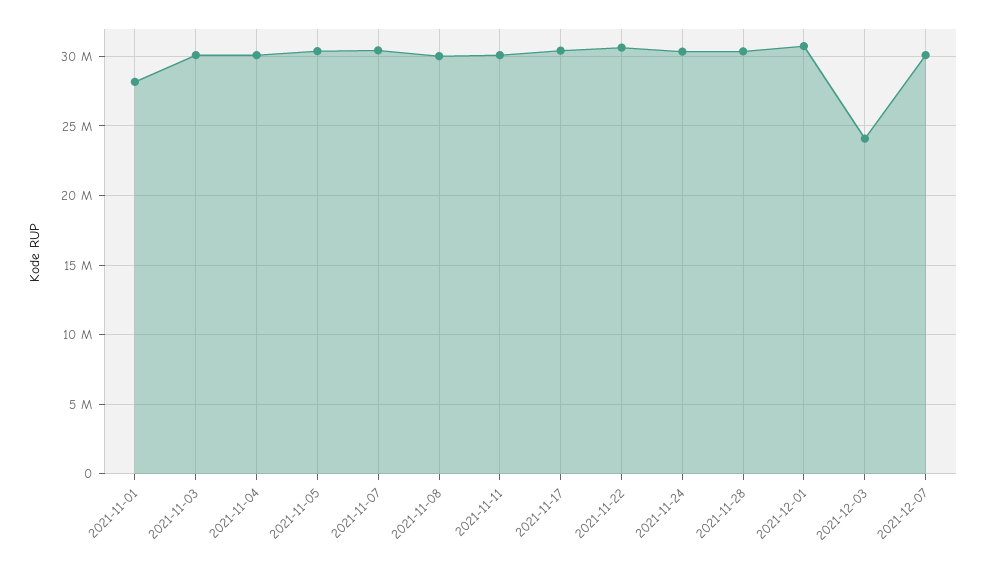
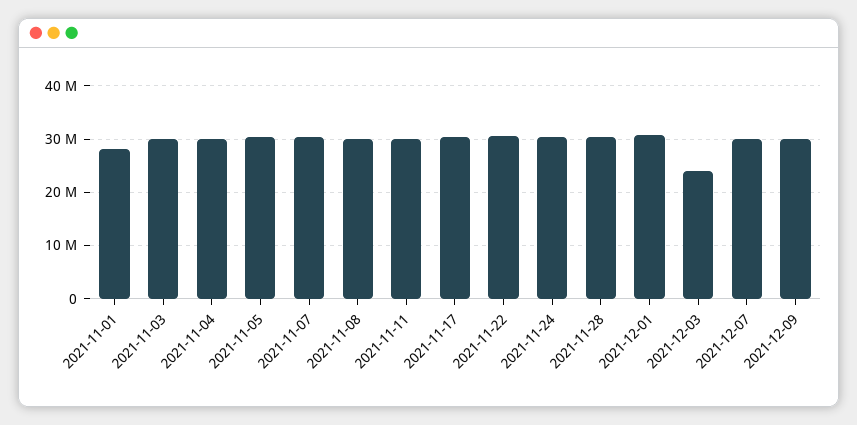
2021-12-09: none -> 30000000

